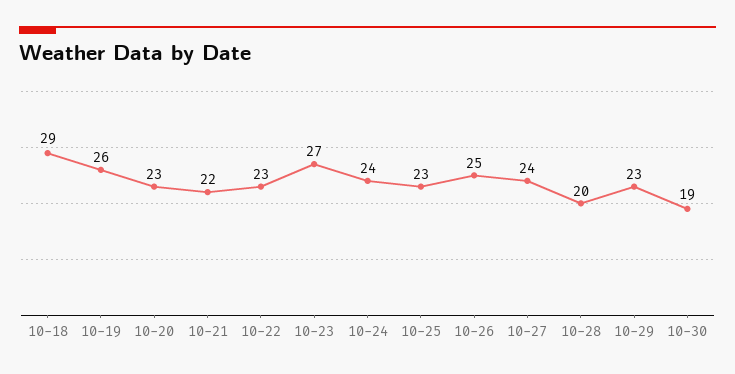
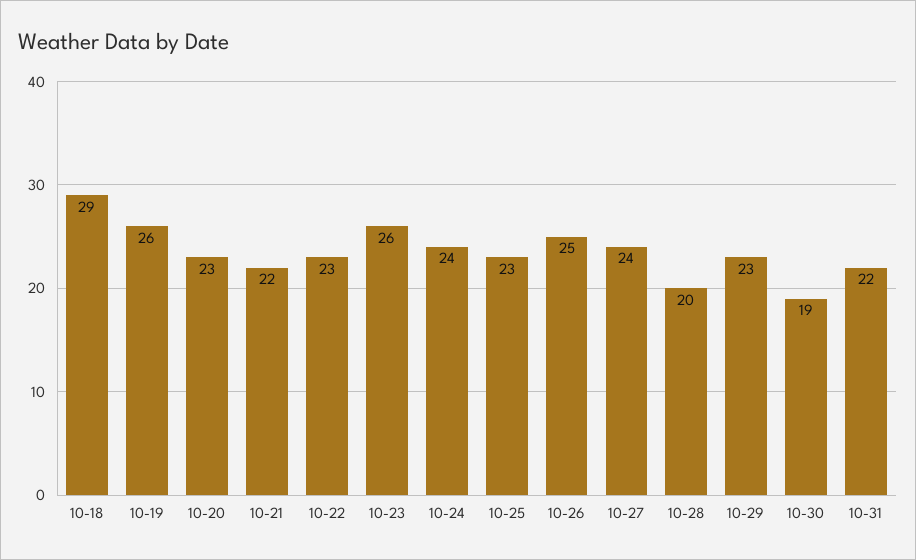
10-23: 27 -> 26
10-31: none -> 22

